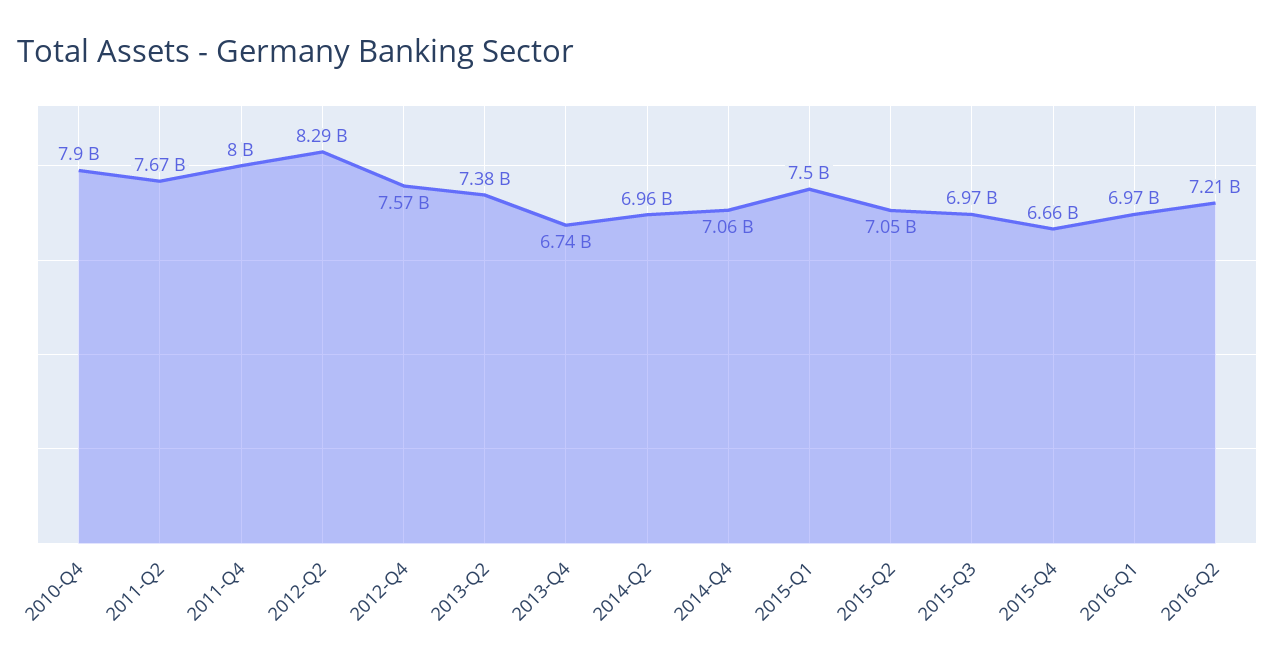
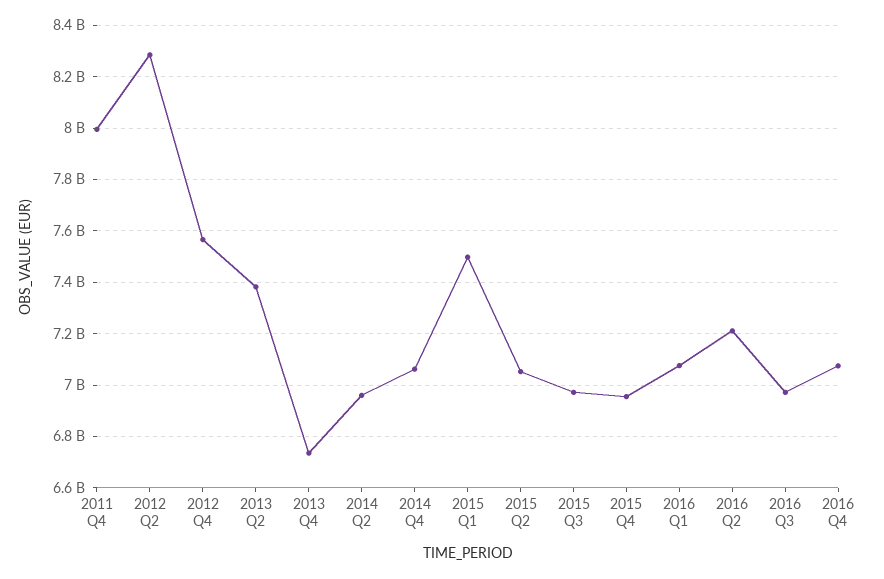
2010-Q4: 7900000000 -> none
2011-Q2: 7670000000 -> none
2015-Q4: 6660000000 -> 6950000000
2016-Q1: 6970000000 -> 7075000000
2016 Q3: none -> 6975000000
2016 Q4: none -> 7075000000

